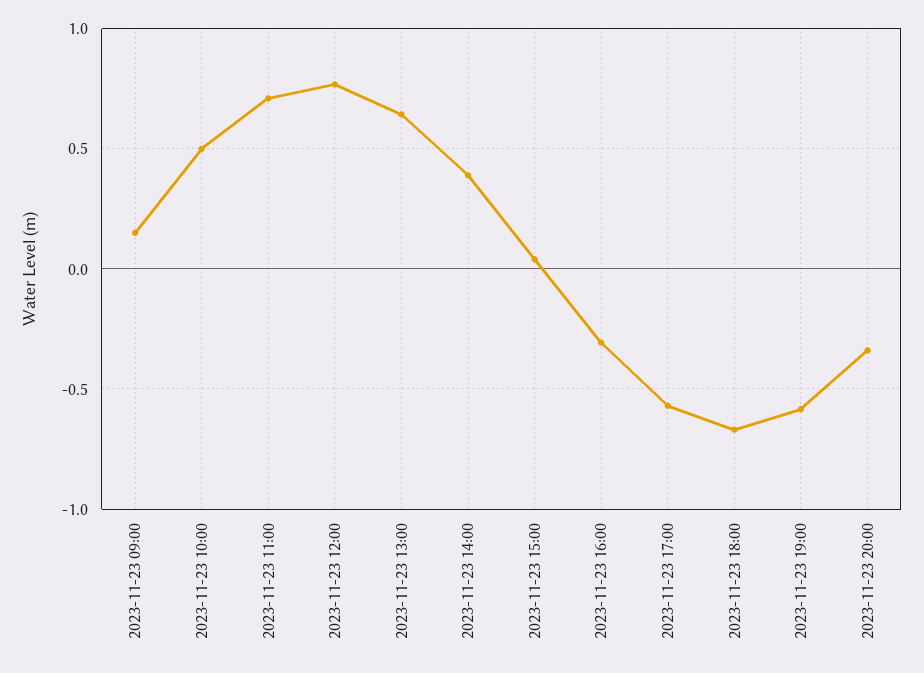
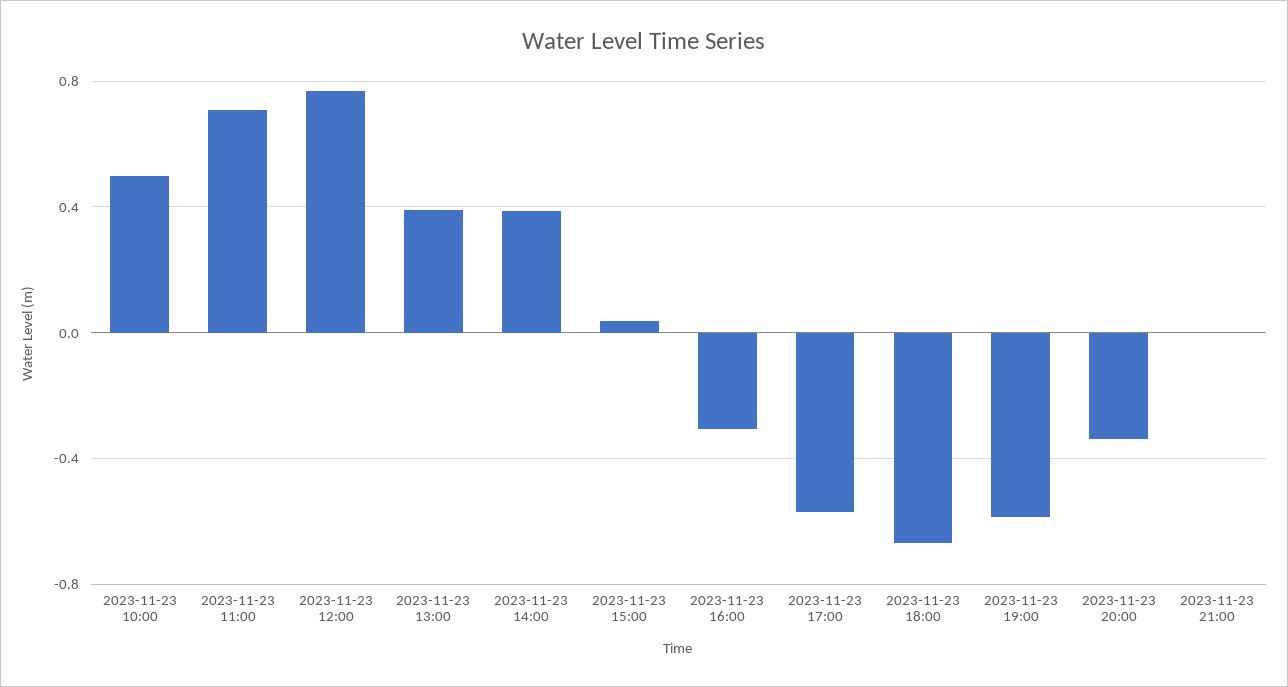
2023-11-23 09:00: 0.15 -> none
2023-11-23 13:00: 0.65 -> 0.4
2023-11-23 21:00: none -> 0

